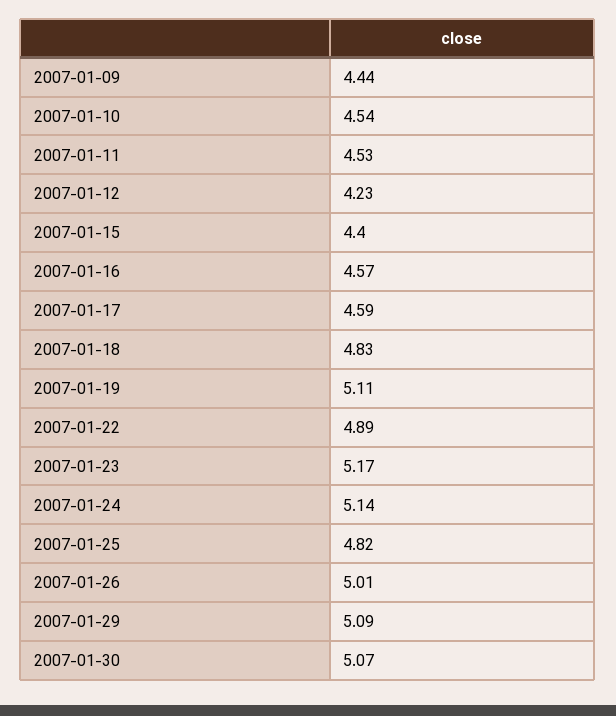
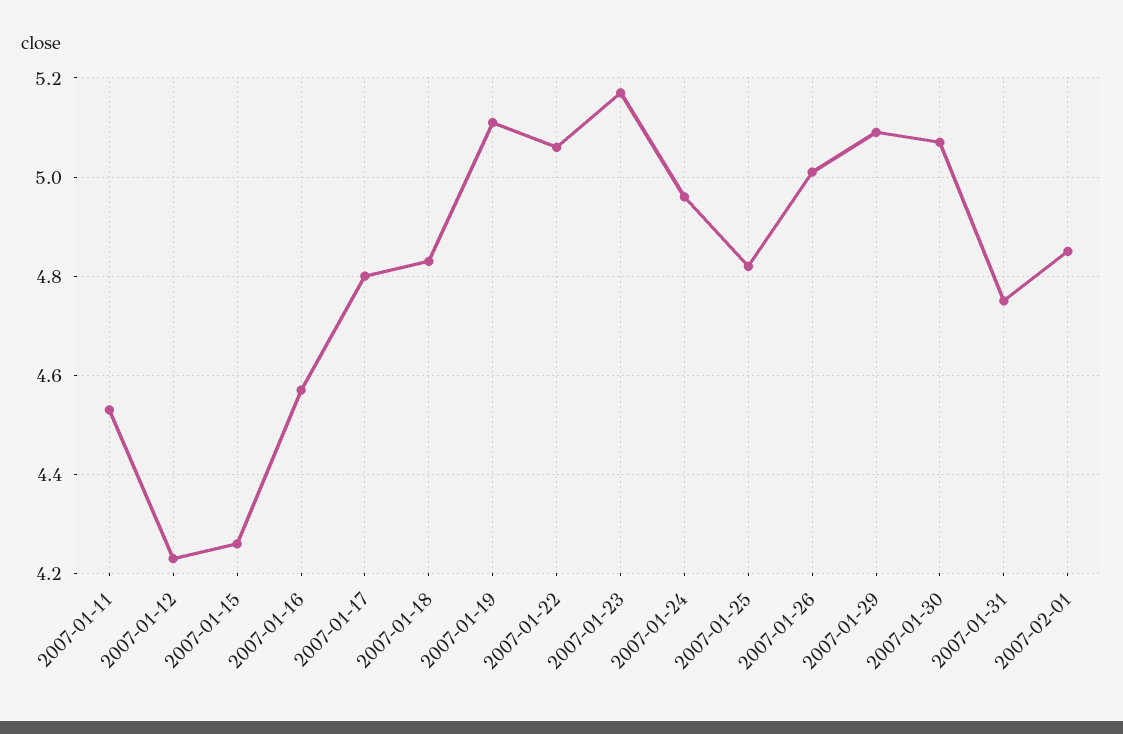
2007-01-09: 4.44 -> none
2007-01-10: 4.54 -> none
2007-01-15: 4.4 -> 4.25
2007-01-17: 4.59 -> 4.8
2007-01-22: 4.89 -> 5.05
2007-01-24: 5.14 -> 4.95
2007-01-31: none -> 4.75
2007-02-01: none -> 4.85

